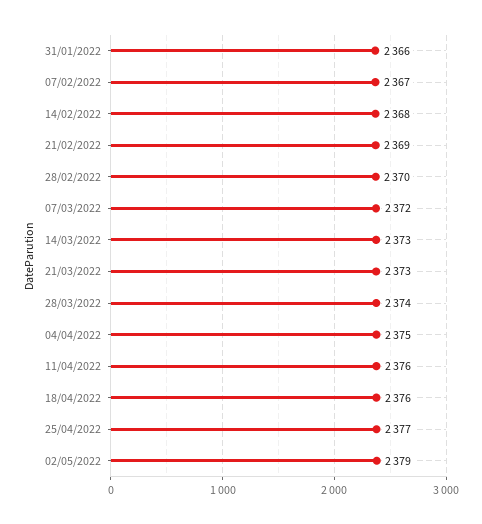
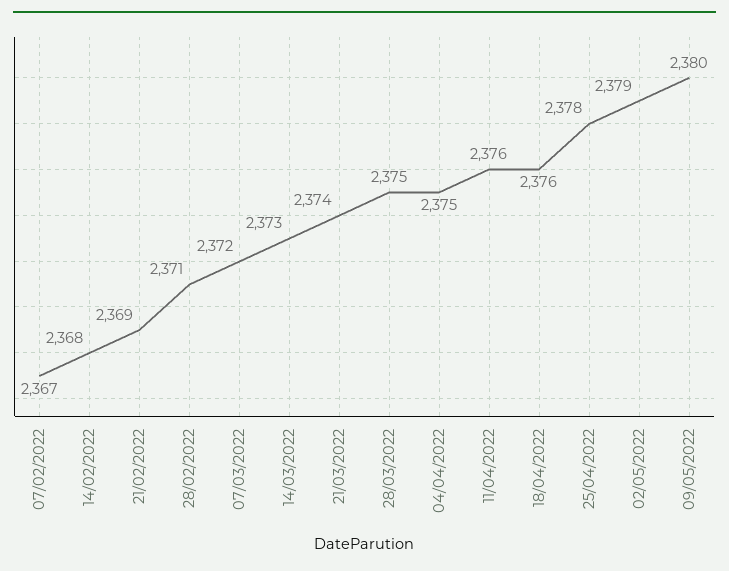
31/01/2022: 2366 -> none
28/02/2022: 2370 -> 2371
21/03/2022: 2373 -> 2374
28/03/2022: 2374 -> 2375
25/04/2022: 2377 -> 2378
09/05/2022: none -> 2380

